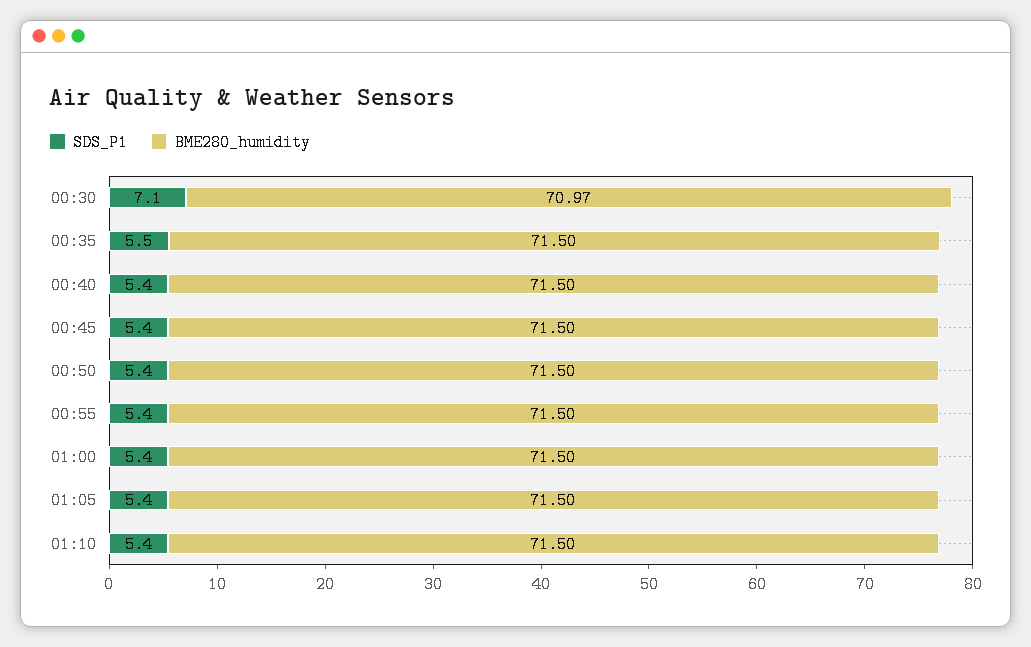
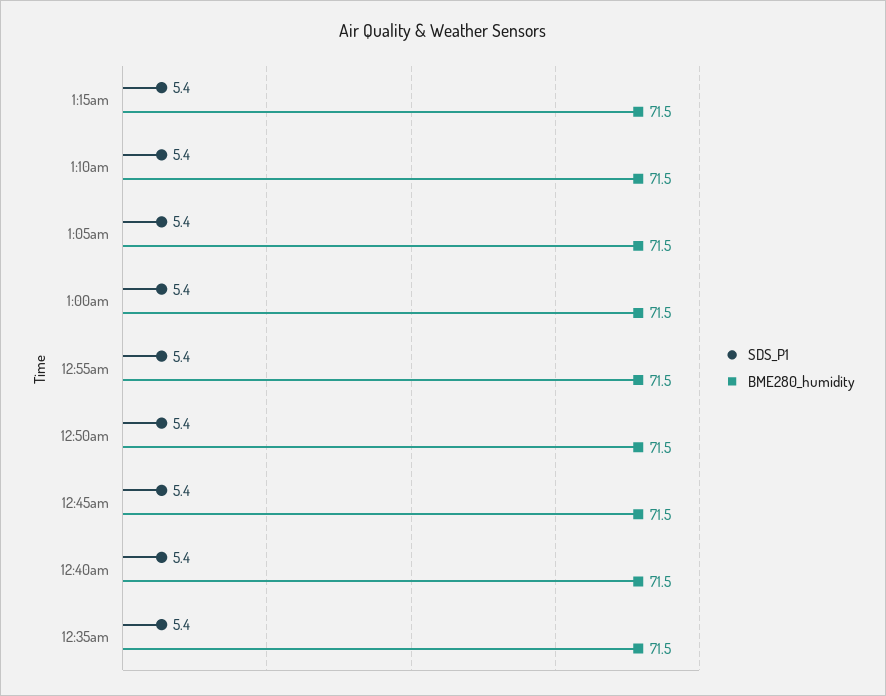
SDS_P1, 00:30: 7.1 -> none
BME280_humidity, 00:30: 70.97 -> none
SDS_P1, 00:35: 5.5 -> 5.4
SDS_P1, 1:15am: none -> 5.4
BME280_humidity, 1:15am: none -> 71.5

